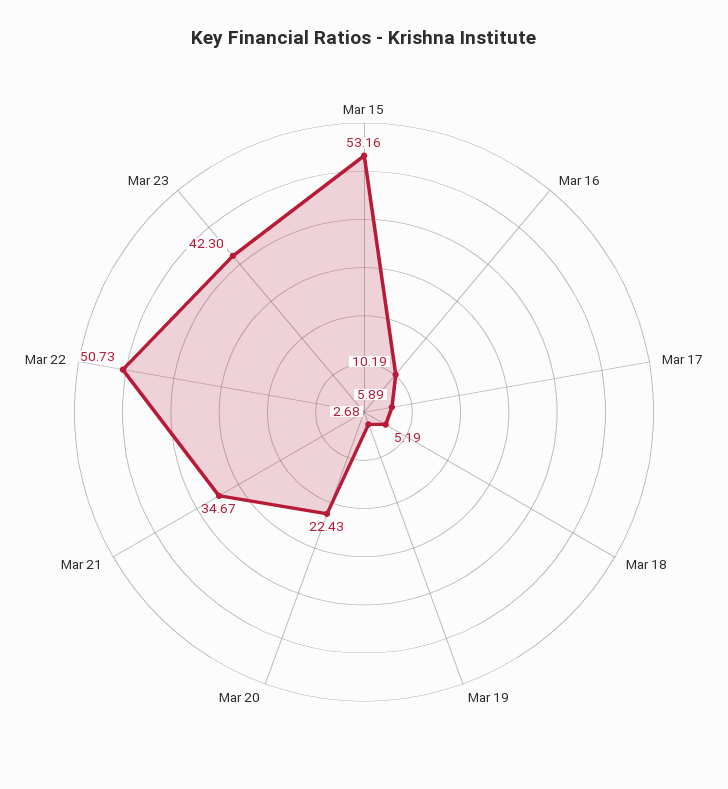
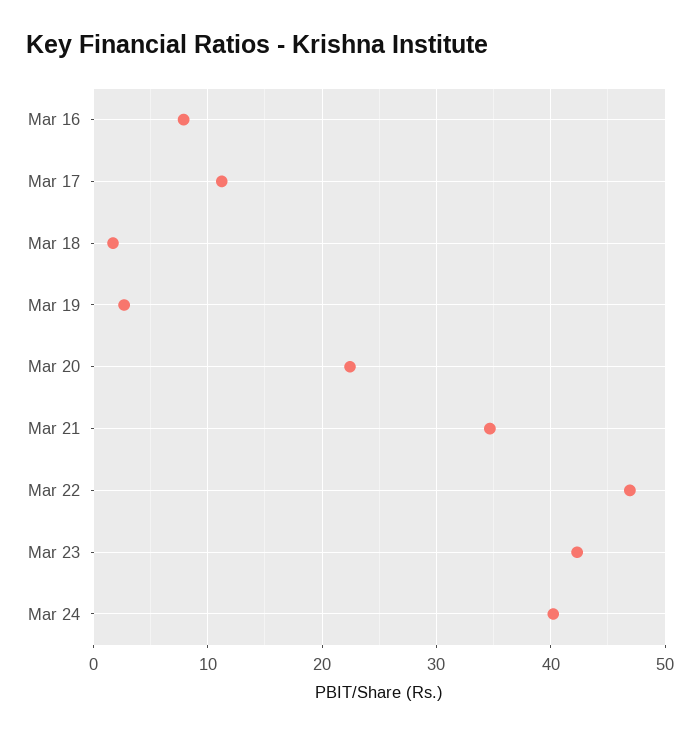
Mar 15: 53.16 -> none
Mar 16: 10.19 -> 8
Mar 17: 5.89 -> 11
Mar 18: 5.19 -> 2
Mar 22: 50.73 -> 47
Mar 24: none -> 40

